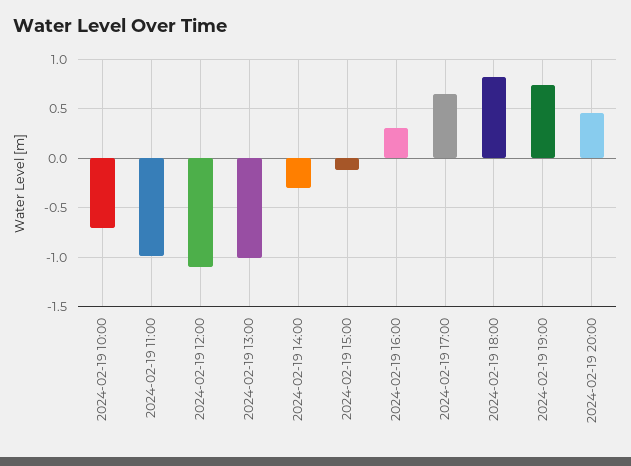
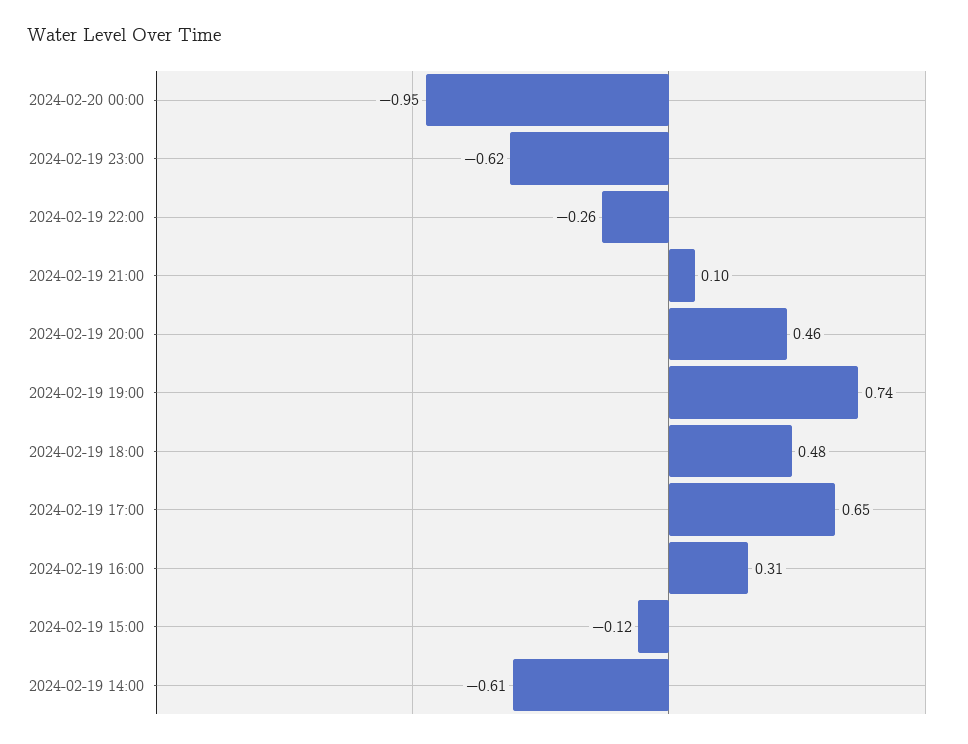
2024-02-19 10:00: -0.7 -> none
2024-02-19 11:00: -1 -> none
2024-02-19 12:00: -1.1 -> none
2024-02-19 13:00: -1 -> none
2024-02-19 14:00: -0.3 -> -0.61
2024-02-19 18:00: 0.8 -> 0.48
2024-02-20 00:00: none -> -0.95
2024-02-19 23:00: none -> -0.62
2024-02-19 22:00: none -> -0.26
2024-02-19 21:00: none -> 0.1

